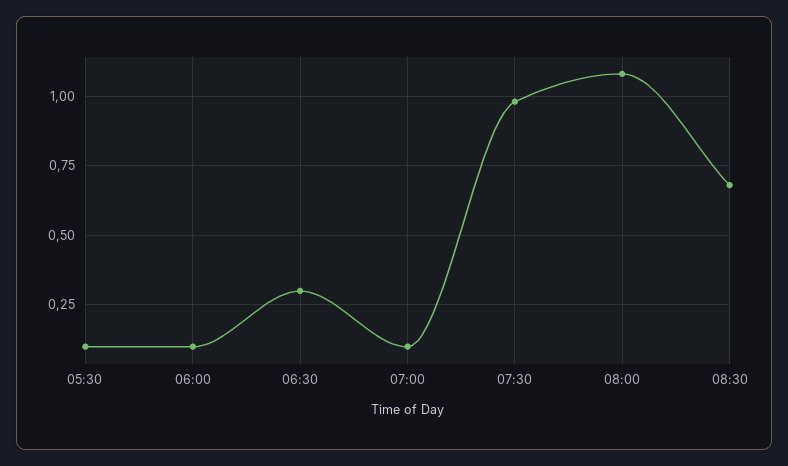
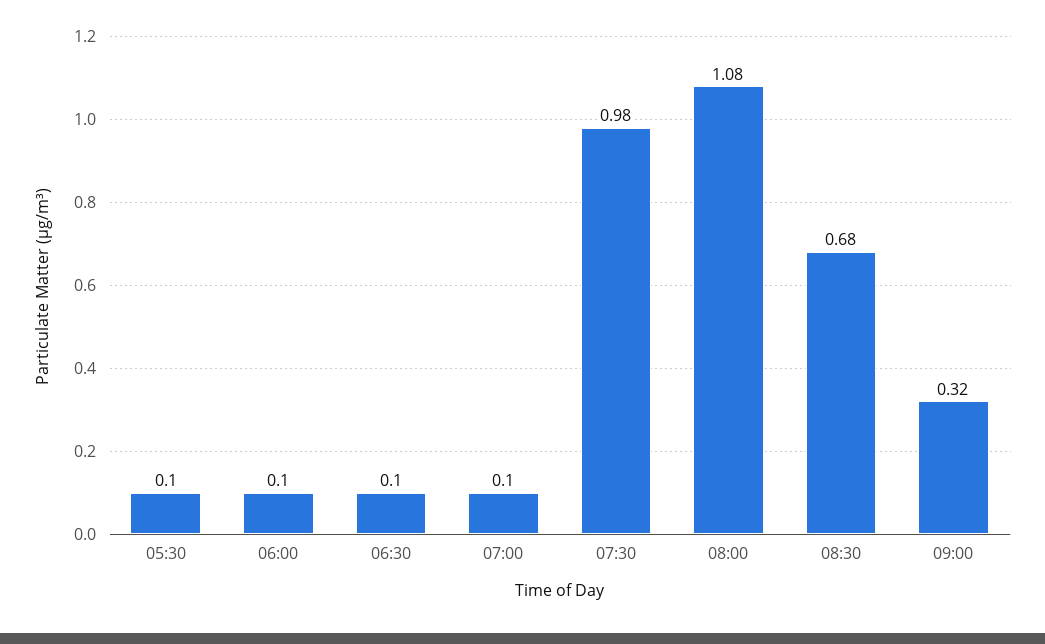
06:30: 0.3 -> 0.1
09:00: none -> 0.32

